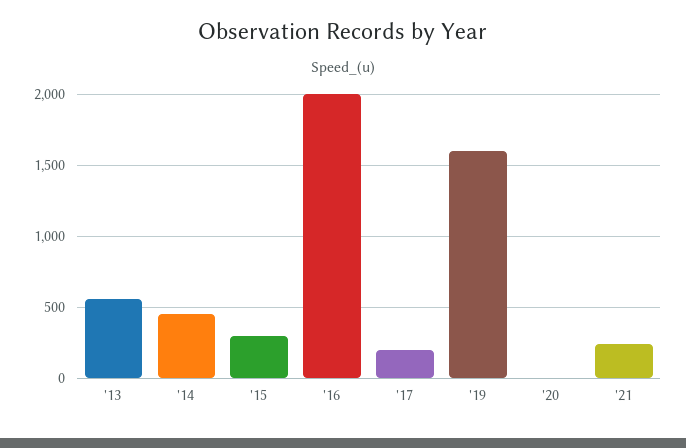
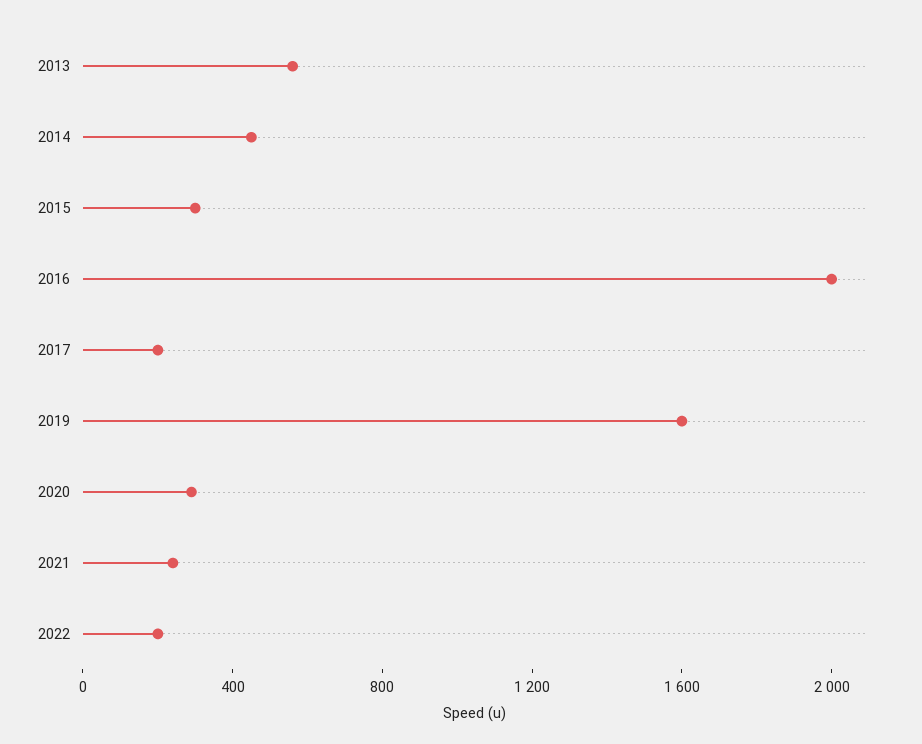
'20: 0 -> 300
2022: none -> 200

